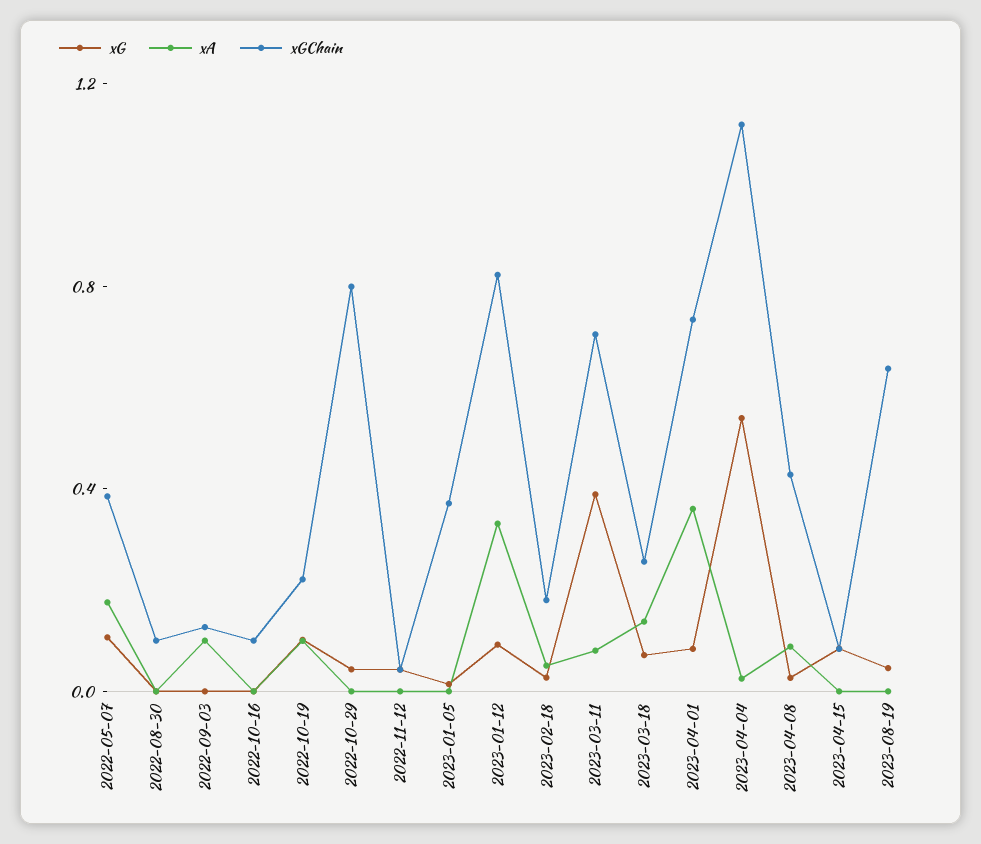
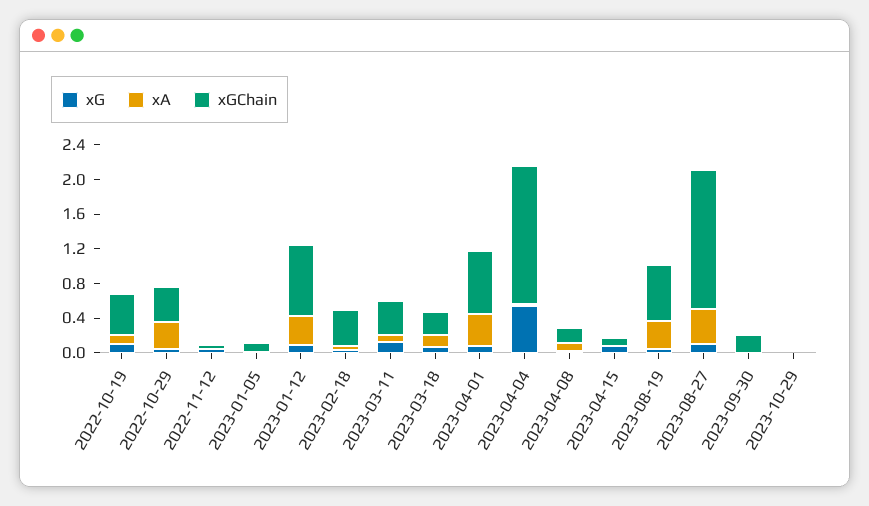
xG, 2022-05-07: 0.1 -> none
xA, 2022-05-07: 0.2 -> none
xGChain, 2022-05-07: 0.4 -> none
xG, 2022-08-30: 0 -> none
xA, 2022-08-30: 0 -> none
xGChain, 2022-08-30: 0.1 -> none
xG, 2022-09-03: 0 -> none
xA, 2022-09-03: 0.1 -> none
xGChain, 2022-09-03: 0.1 -> none
xG, 2022-10-16: 0 -> none
xA, 2022-10-16: 0 -> none
xGChain, 2022-10-16: 0.1 -> none
xGChain, 2022-10-19: 0.2 -> 0.5
xA, 2022-10-29: 0 -> 0.3
xGChain, 2022-10-29: 0.8 -> 0.4
xGChain, 2023-01-05: 0.4 -> 0.1
xGChain, 2023-02-18: 0.2 -> 0.4
xG, 2023-03-11: 0.4 -> 0.1
xGChain, 2023-03-11: 0.7 -> 0.4
xGChain, 2023-04-04: 1.1 -> 1.6
xGChain, 2023-04-08: 0.4 -> 0.2
xA, 2023-08-19: 0 -> 0.3
xG, 2023-08-27: none -> 0.1
xA, 2023-08-27: none -> 0.4
xGChain, 2023-08-27: none -> 1.6
xG, 2023-09-30: none -> 0
xA, 2023-09-30: none -> 0
xGChain, 2023-09-30: none -> 0.2
xG, 2023-10-29: none -> 0
xA, 2023-10-29: none -> 0
xGChain, 2023-10-29: none -> 0

